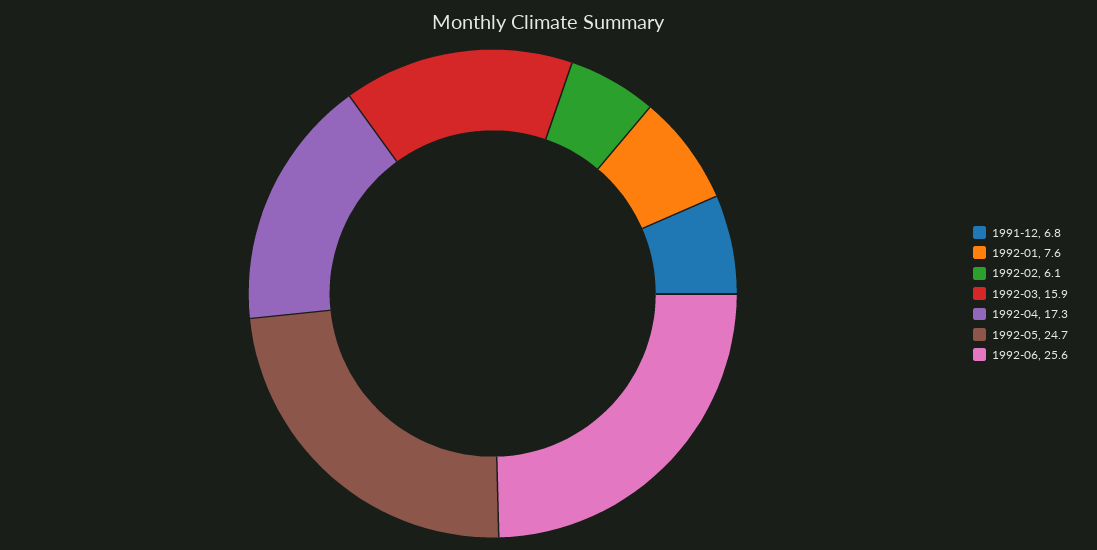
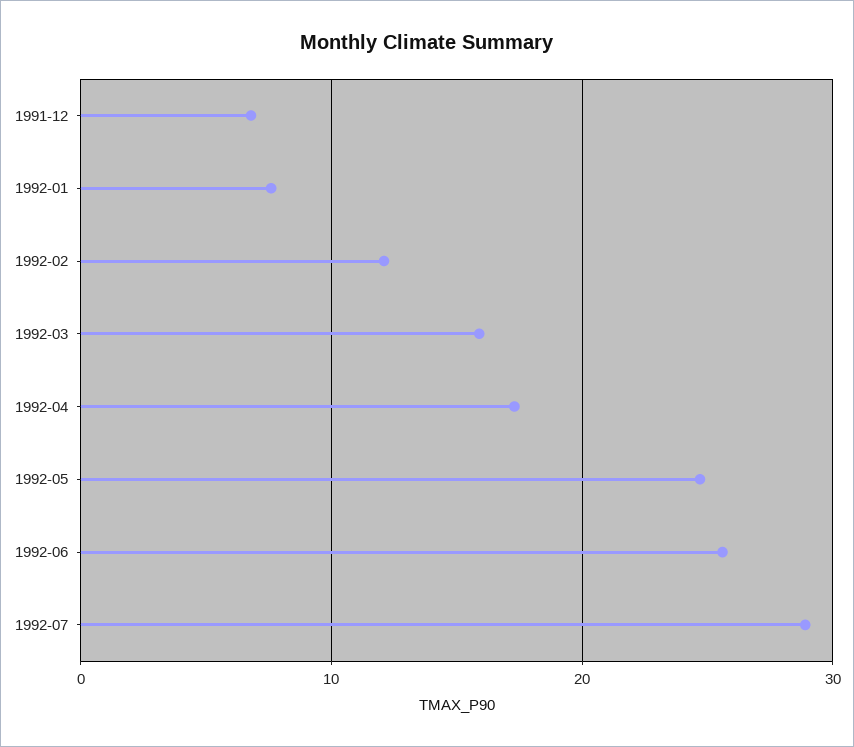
1992-02: 6.1 -> 12
1992-07: none -> 29

